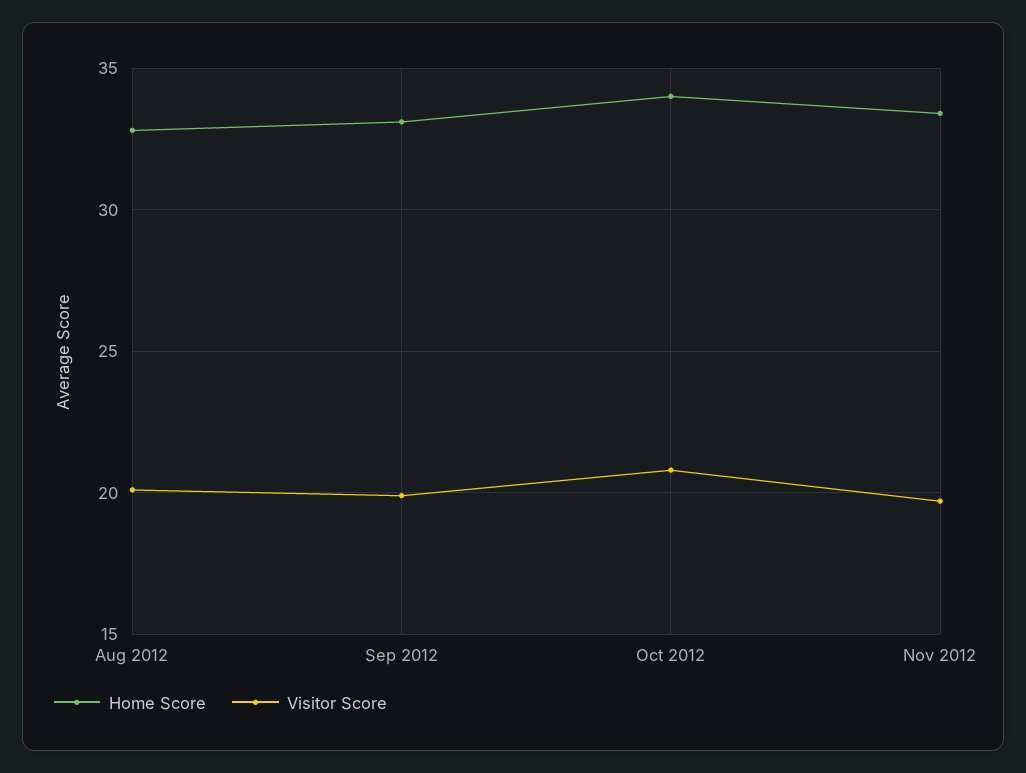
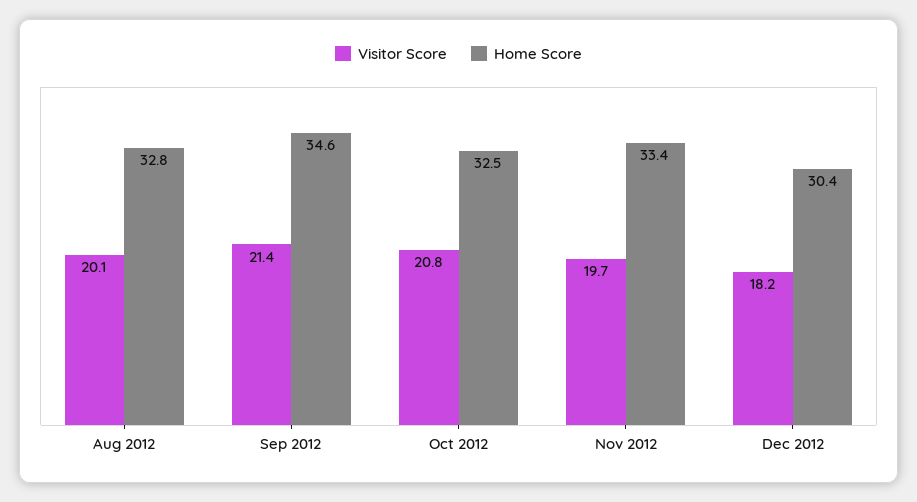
Home Score, Sep 2012: 33 -> 34.6
Visitor Score, Sep 2012: 20 -> 21.4
Home Score, Oct 2012: 34 -> 32.5
Visitor Score, Dec 2012: none -> 18.2
Home Score, Dec 2012: none -> 30.4

